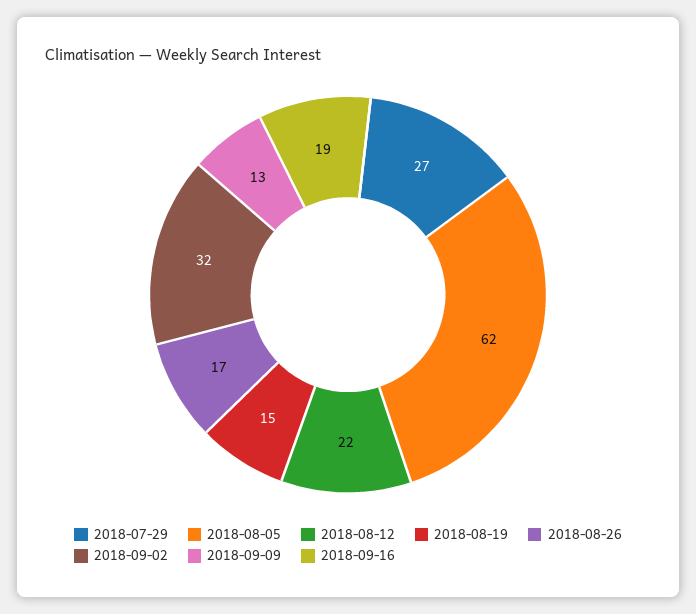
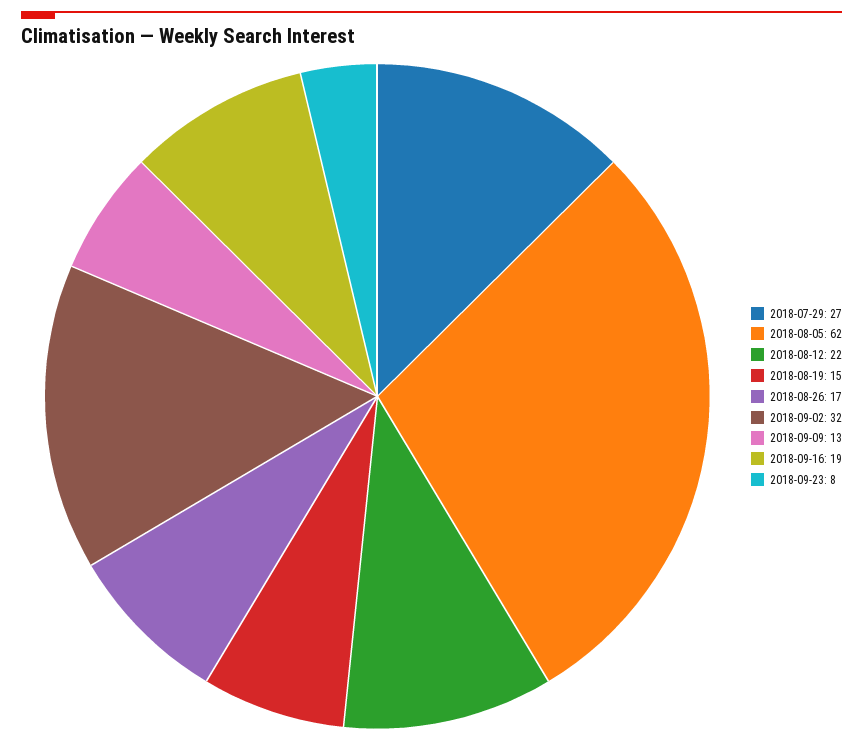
2018-09-23: none -> 8

